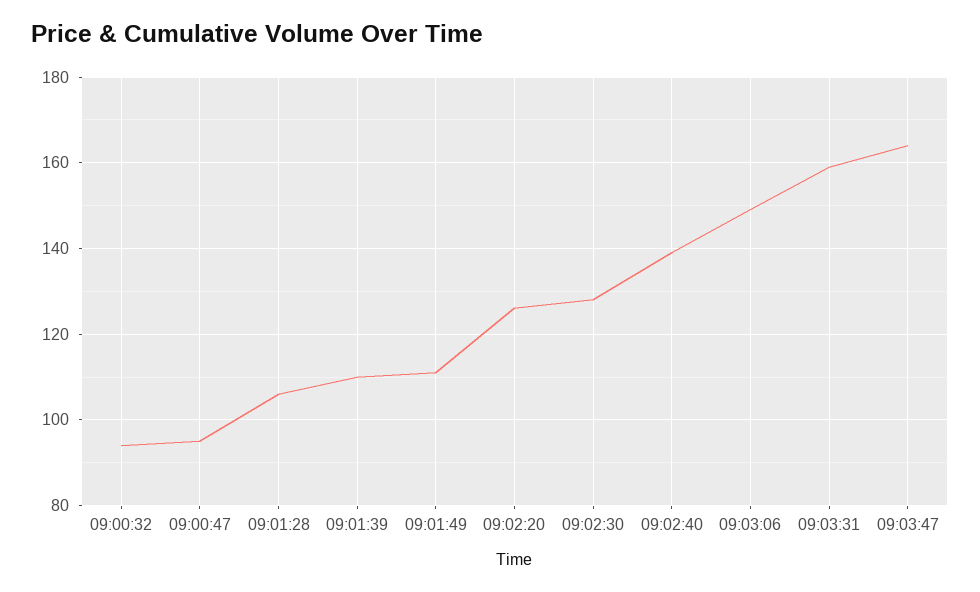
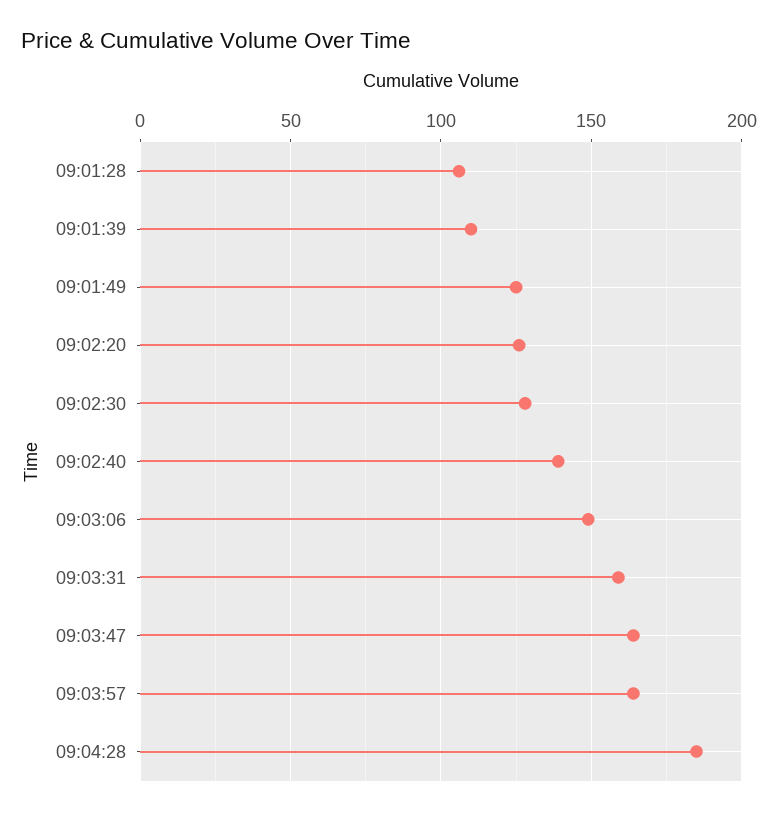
09:00:32: 95 -> none
09:00:47: 95 -> none
09:01:49: 110 -> 125
09:03:57: none -> 165
09:04:28: none -> 185

